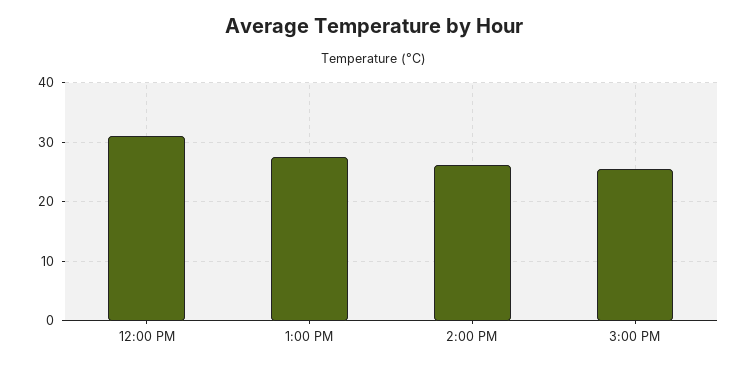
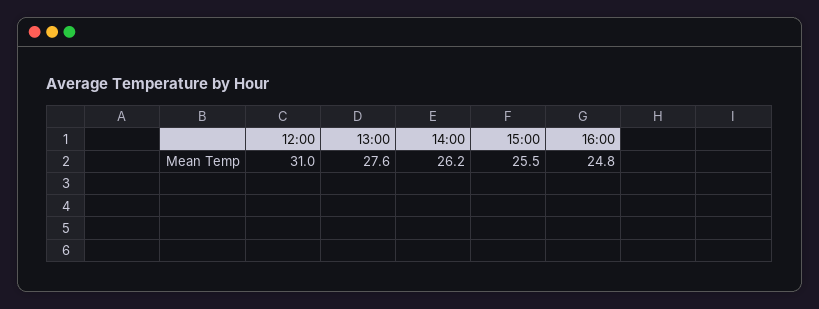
16:00: none -> 24.8

